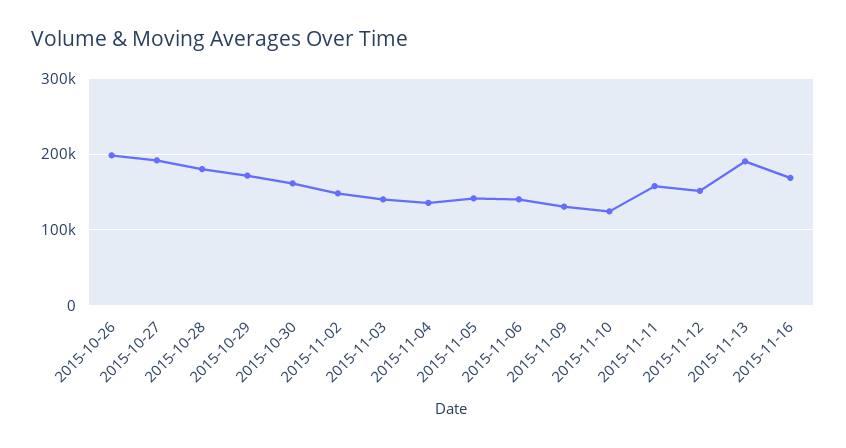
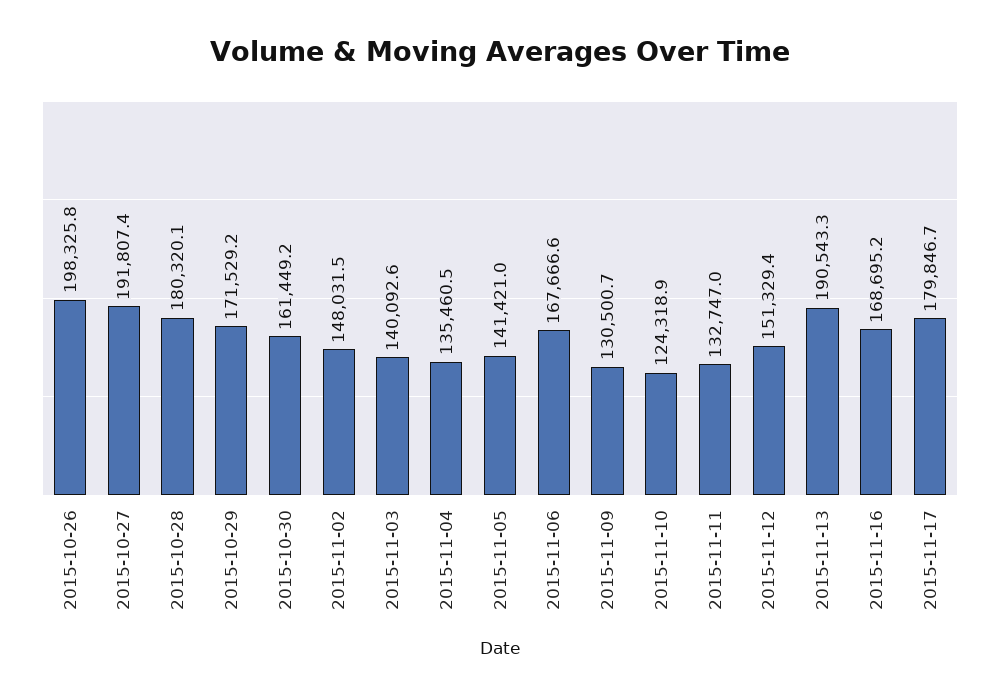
2015-11-06: 140000 -> 167666.6
2015-11-11: 160000 -> 132747
2015-11-17: none -> 179846.7

